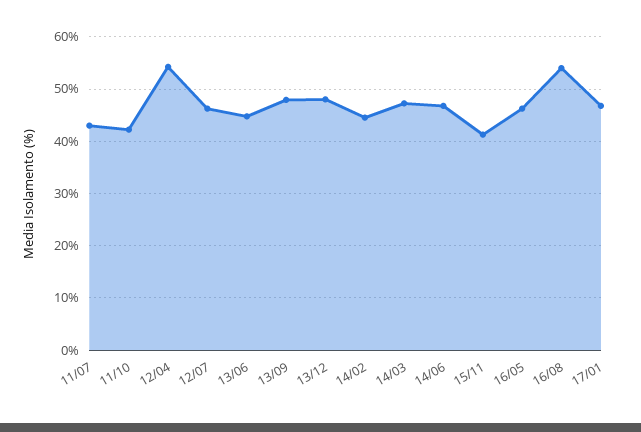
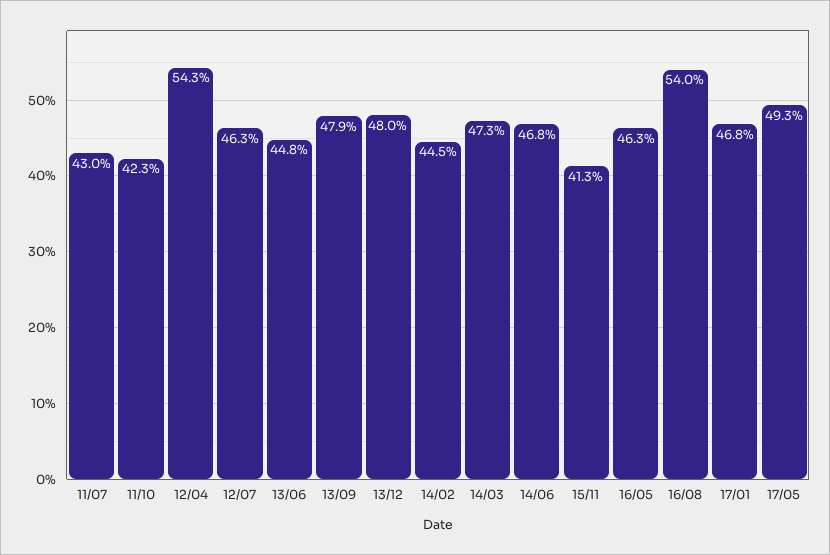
17/05: none -> 49.3

